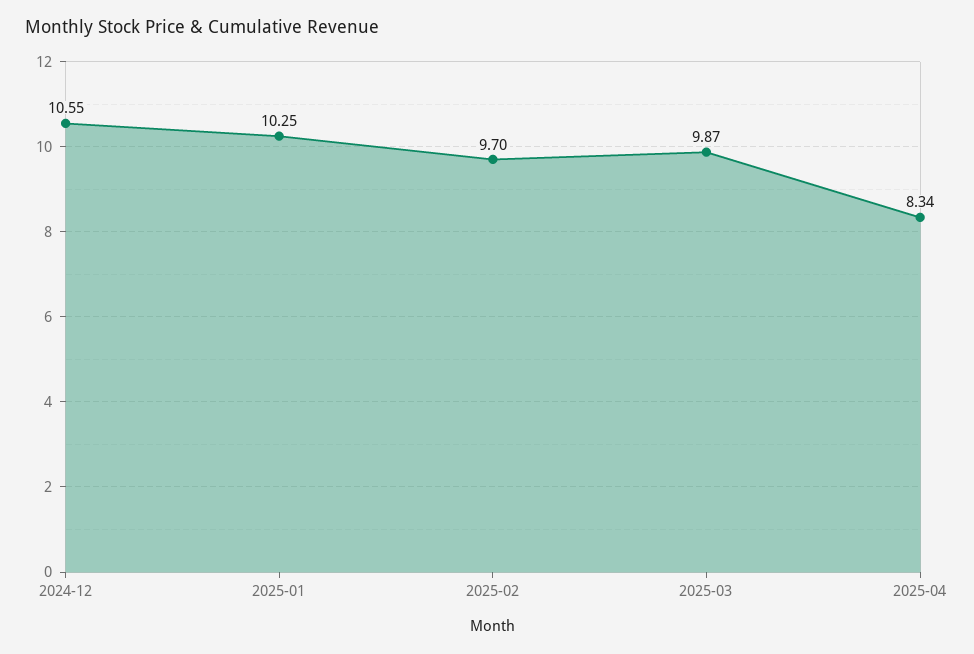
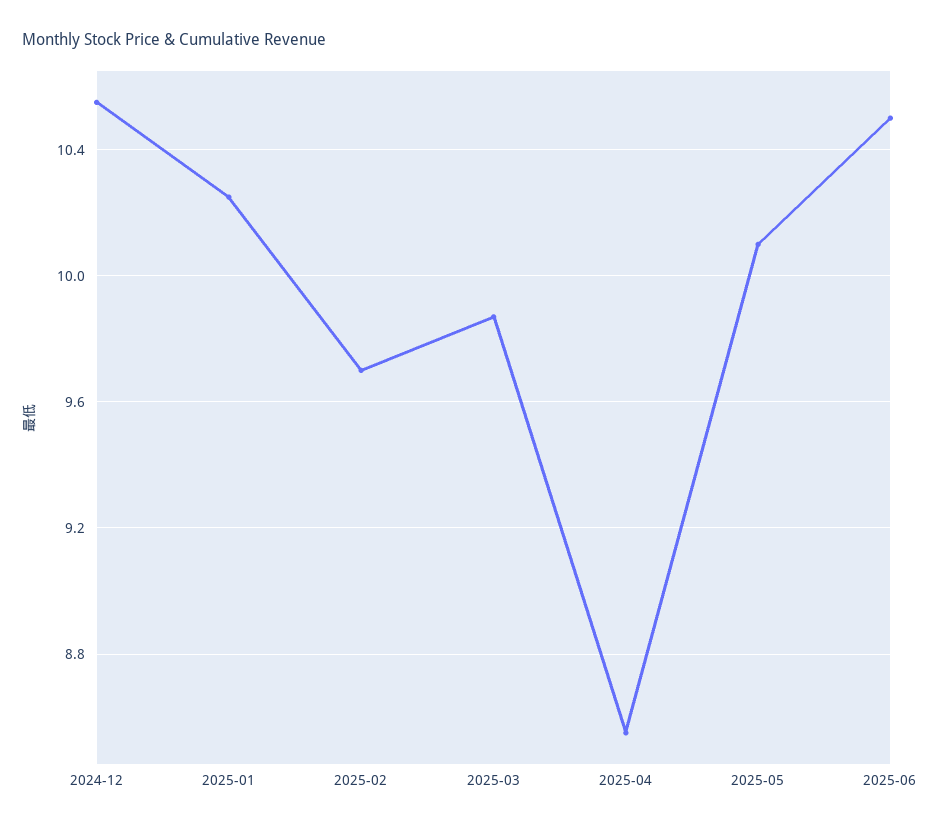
2025-04: 8.34 -> 8.55
2025-05: none -> 10.1
2025-06: none -> 10.5

